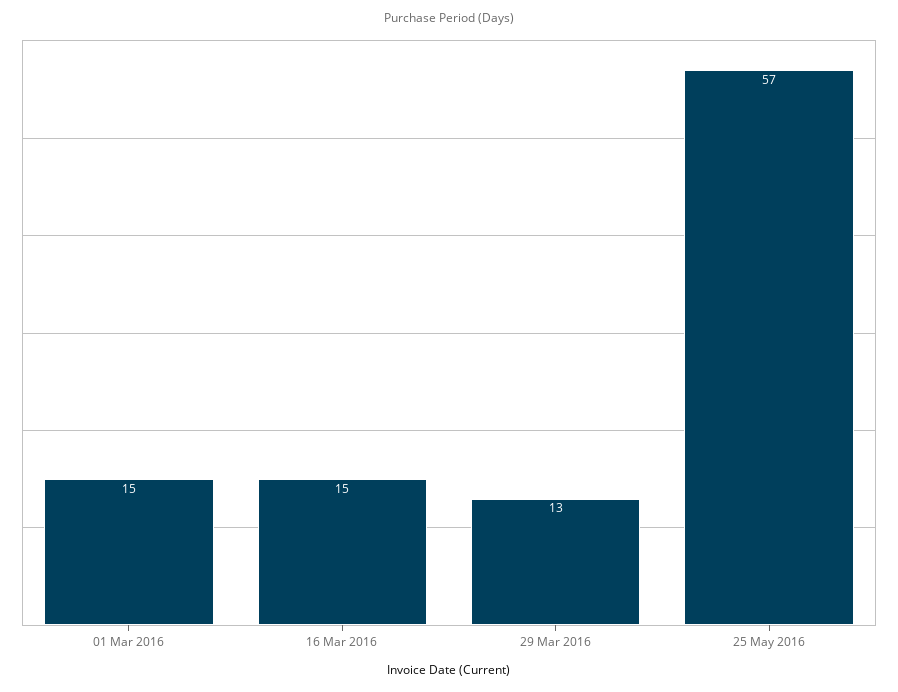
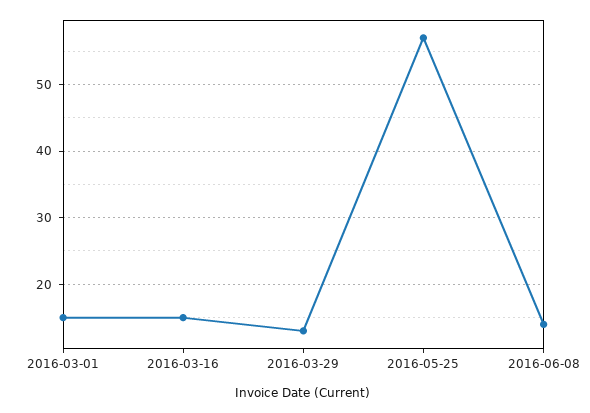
2016-06-08: none -> 14

